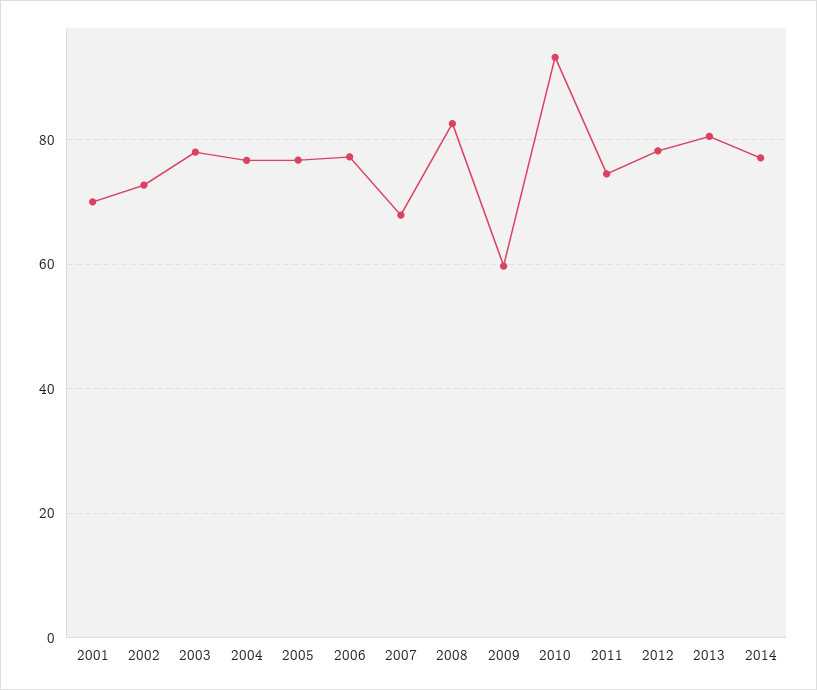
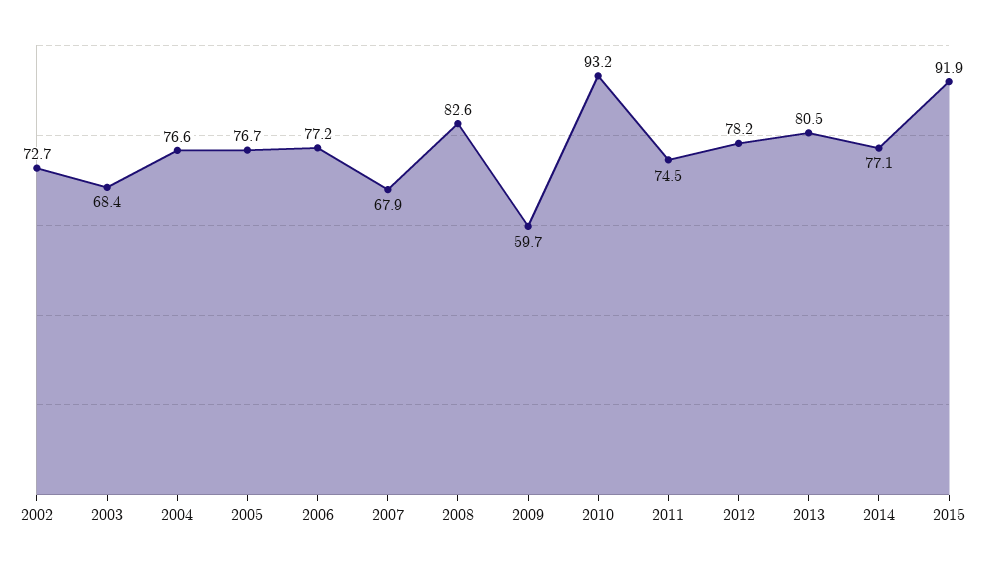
2001: 70 -> none
2003: 78 -> 68.4
2015: none -> 91.9

